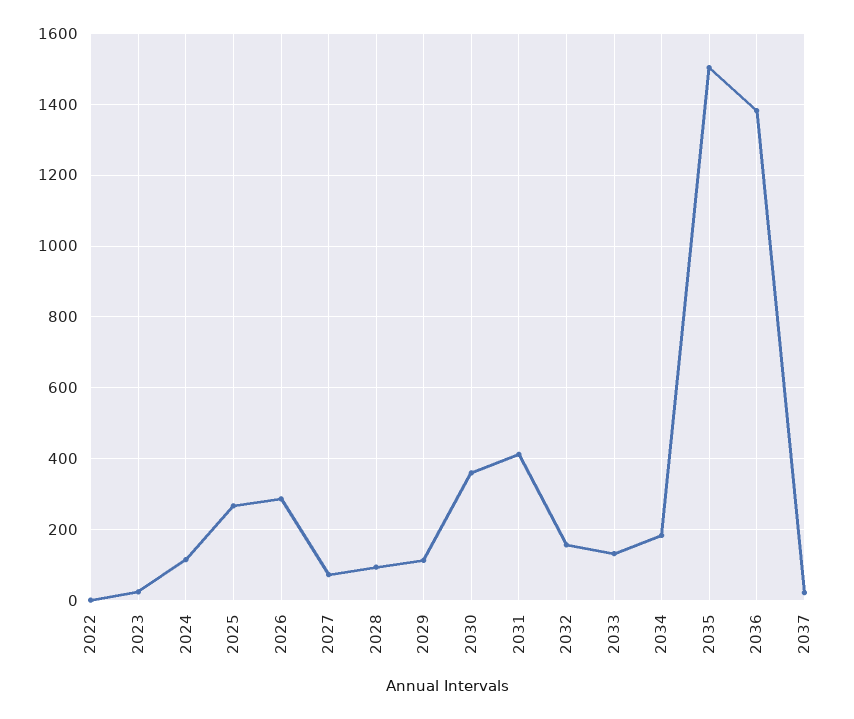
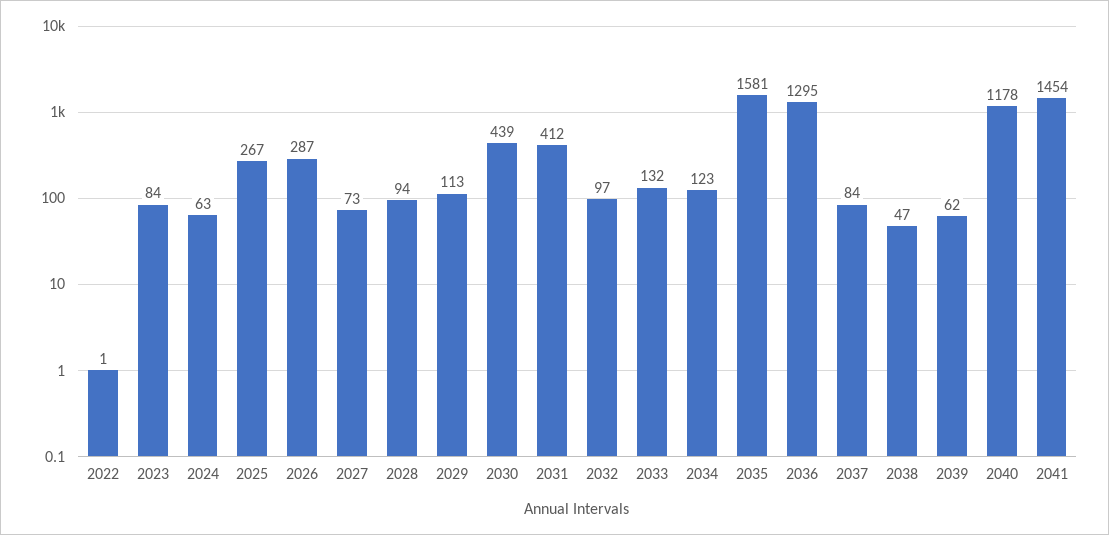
2023: 20 -> 84
2024: 120 -> 63
2030: 360 -> 439
2032: 160 -> 97
2034: 180 -> 123
2035: 1500 -> 1581
2036: 1380 -> 1295
2037: 20 -> 84
2038: none -> 47
2039: none -> 62
2040: none -> 1178
2041: none -> 1454

